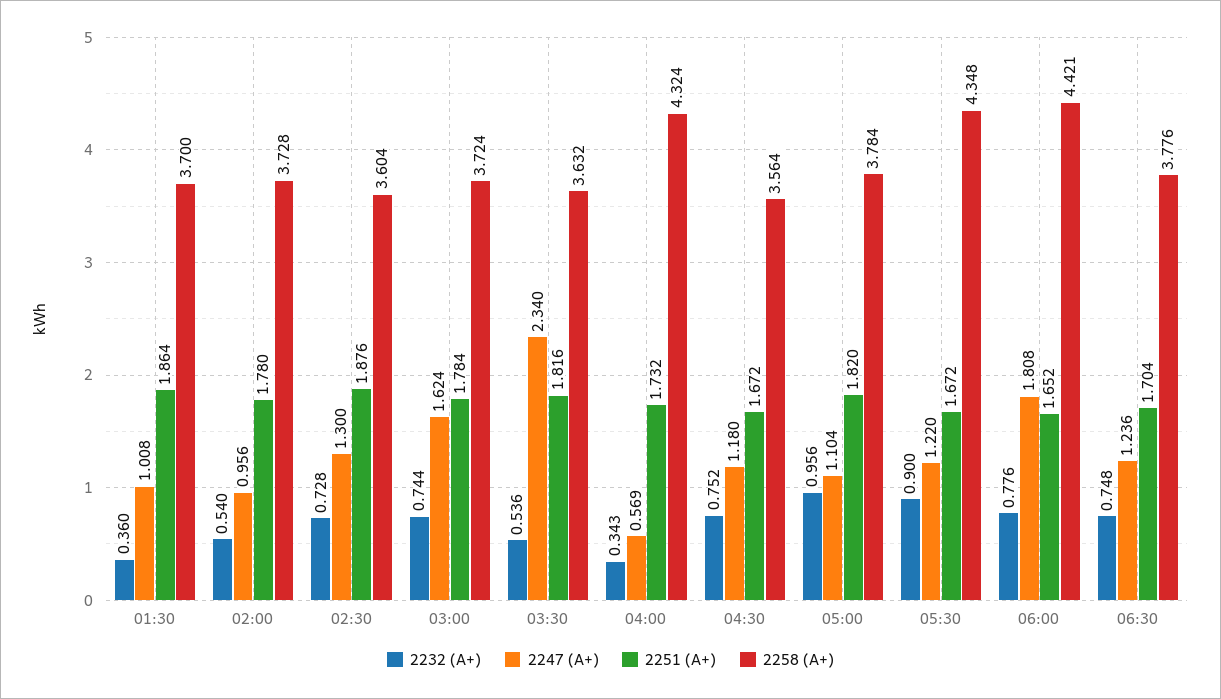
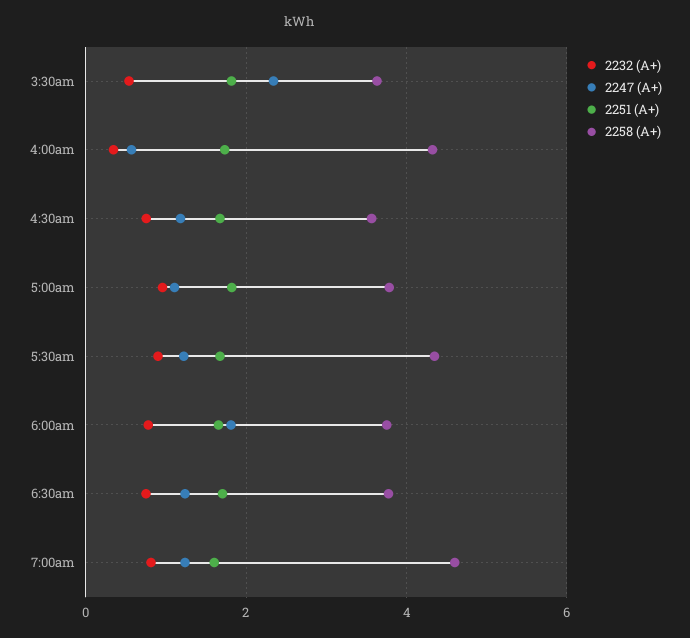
2232 (А+), 01:30: 0.36 -> none
2247 (А+), 01:30: 1.008 -> none
2251 (А+), 01:30: 1.864 -> none
2258 (А+), 01:30: 3.7 -> none
2232 (А+), 02:00: 0.54 -> none
2247 (А+), 02:00: 0.956 -> none
2251 (А+), 02:00: 1.78 -> none
2258 (А+), 02:00: 3.728 -> none
2232 (А+), 02:30: 0.728 -> none
2247 (А+), 02:30: 1.3 -> none
2251 (А+), 02:30: 1.876 -> none
2258 (А+), 02:30: 3.604 -> none
2232 (А+), 03:00: 0.744 -> none
2247 (А+), 03:00: 1.624 -> none
2251 (А+), 03:00: 1.784 -> none
2258 (А+), 03:00: 3.724 -> none
2258 (А+), 06:00: 4.421 -> 3.8
2232 (А+), 7:00am: none -> 0.8
2247 (А+), 7:00am: none -> 1.2
2251 (А+), 7:00am: none -> 1.6
2258 (А+), 7:00am: none -> 4.6

